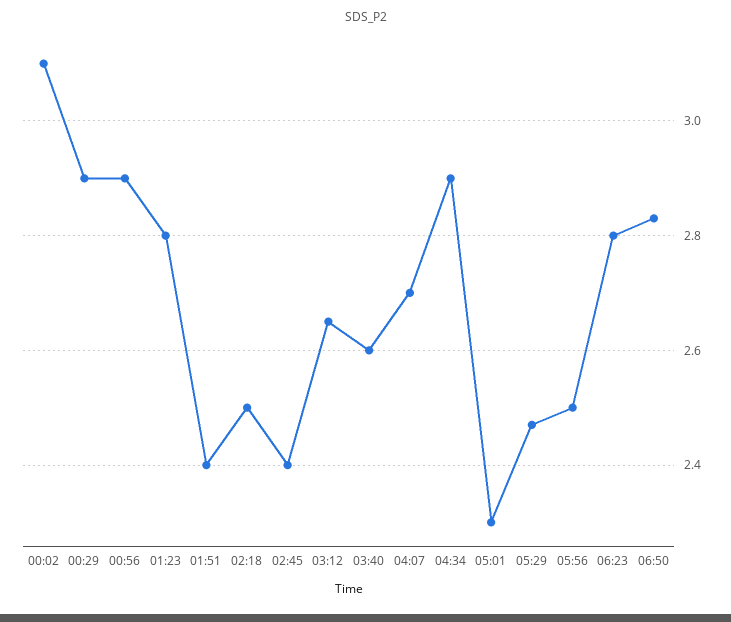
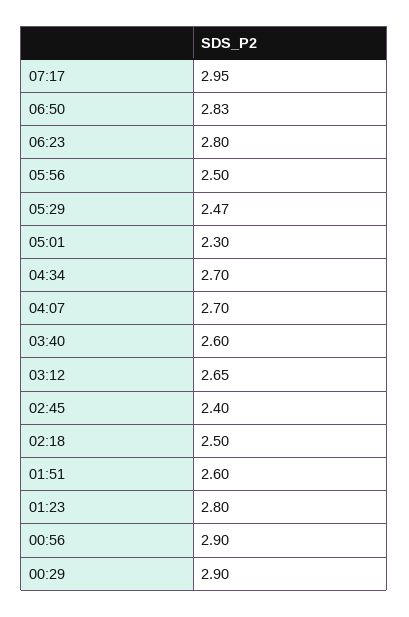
00:02: 3.1 -> none
01:51: 2.4 -> 2.6
04:34: 2.9 -> 2.7
07:17: none -> 2.95

